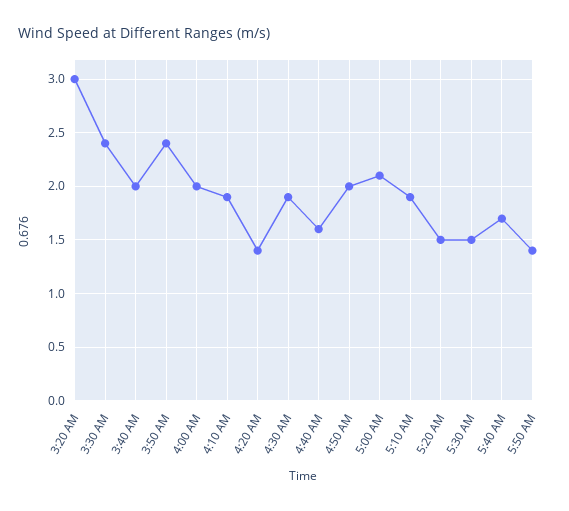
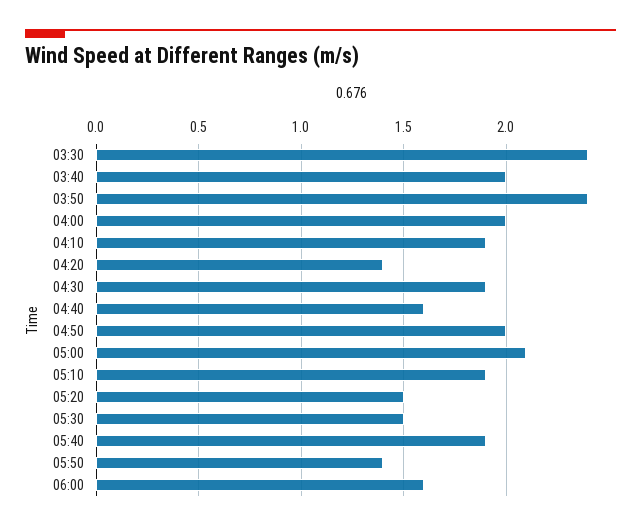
3:20 AM: 3 -> none
5:40 AM: 1.7 -> 1.9
06:00: none -> 1.6

